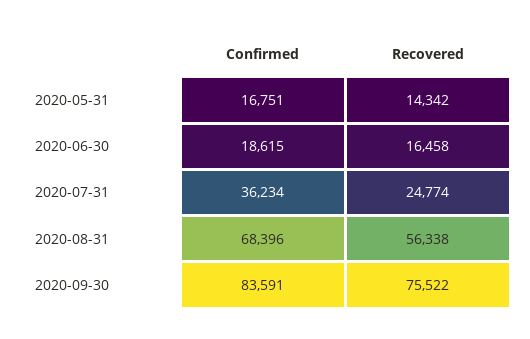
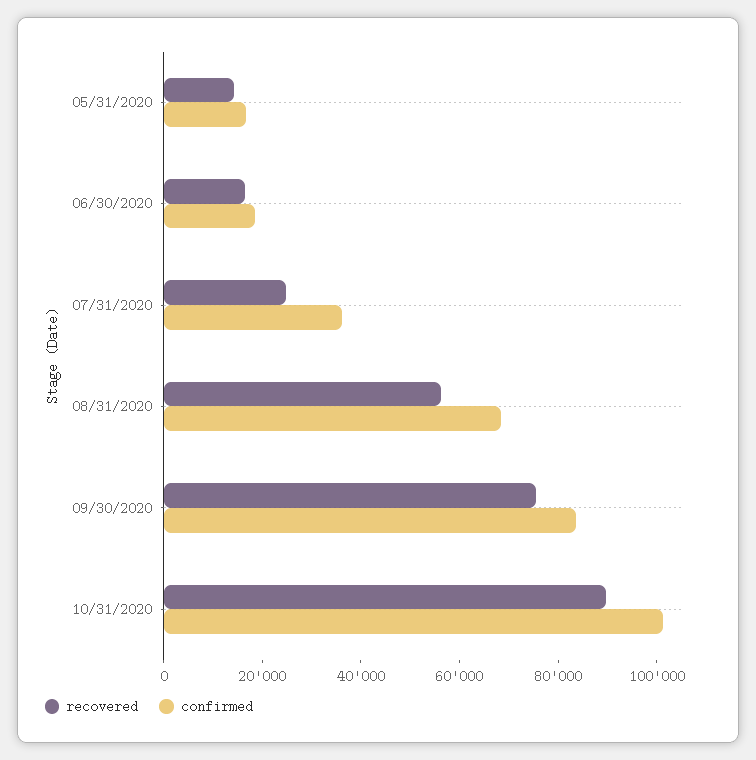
Recovered, 10/31/2020: none -> 90000
Confirmed, 10/31/2020: none -> 100000

